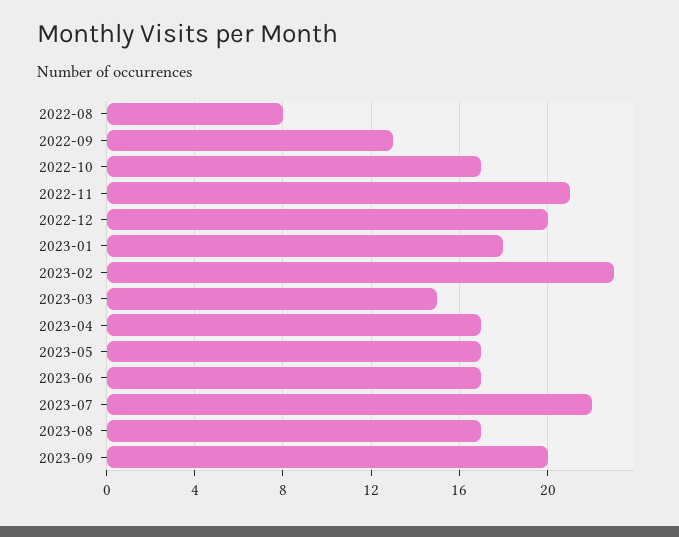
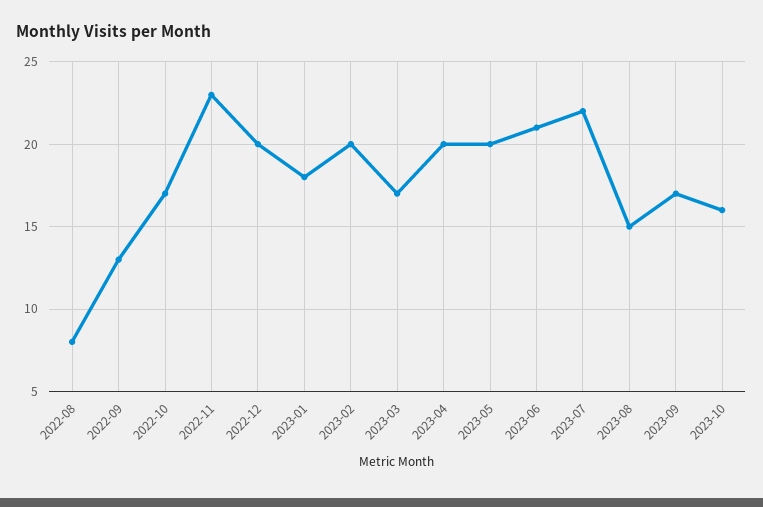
2022-11: 21 -> 23
2023-02: 23 -> 20
2023-03: 15 -> 17
2023-04: 17 -> 20
2023-05: 17 -> 20
2023-06: 17 -> 21
2023-08: 17 -> 15
2023-09: 20 -> 17
2023-10: none -> 16

